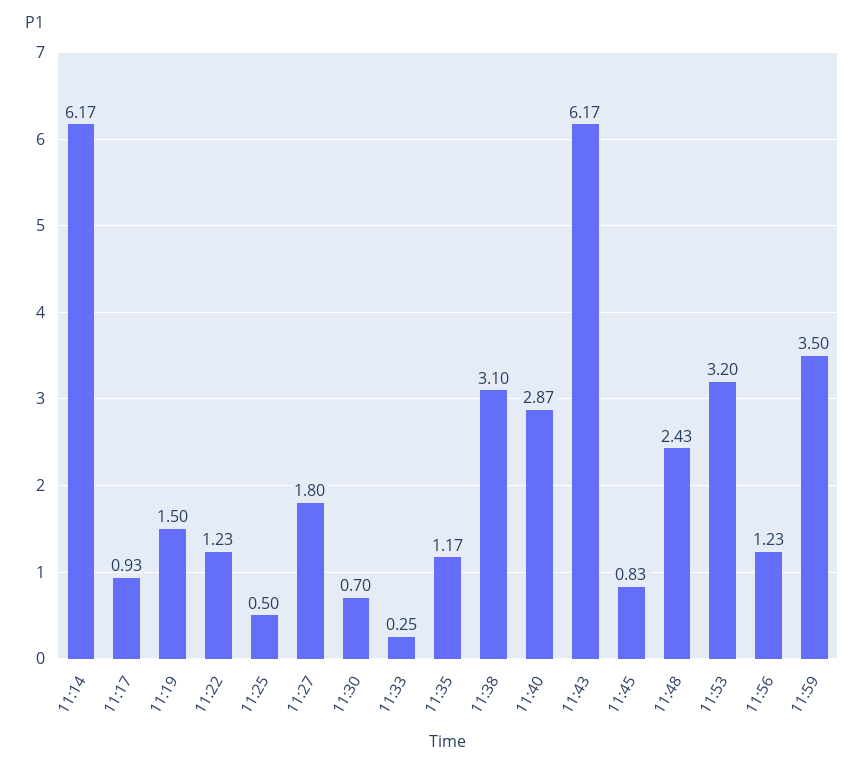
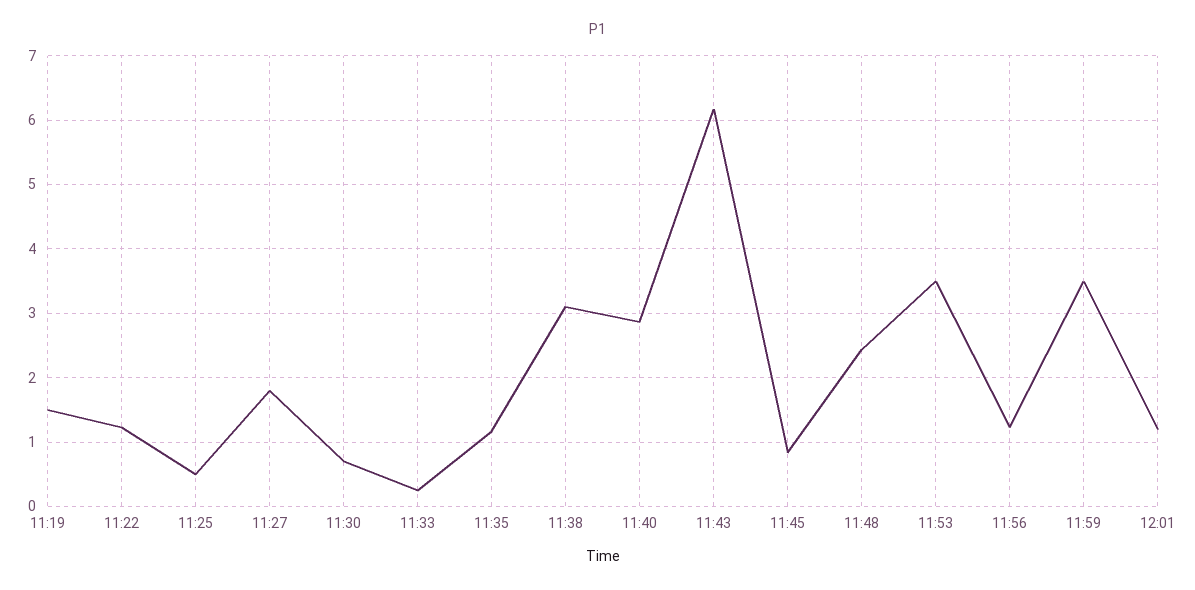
11:14: 6.17 -> none
11:17: 0.93 -> none
11:53: 3.2 -> 3.5
12:01: none -> 1.2

